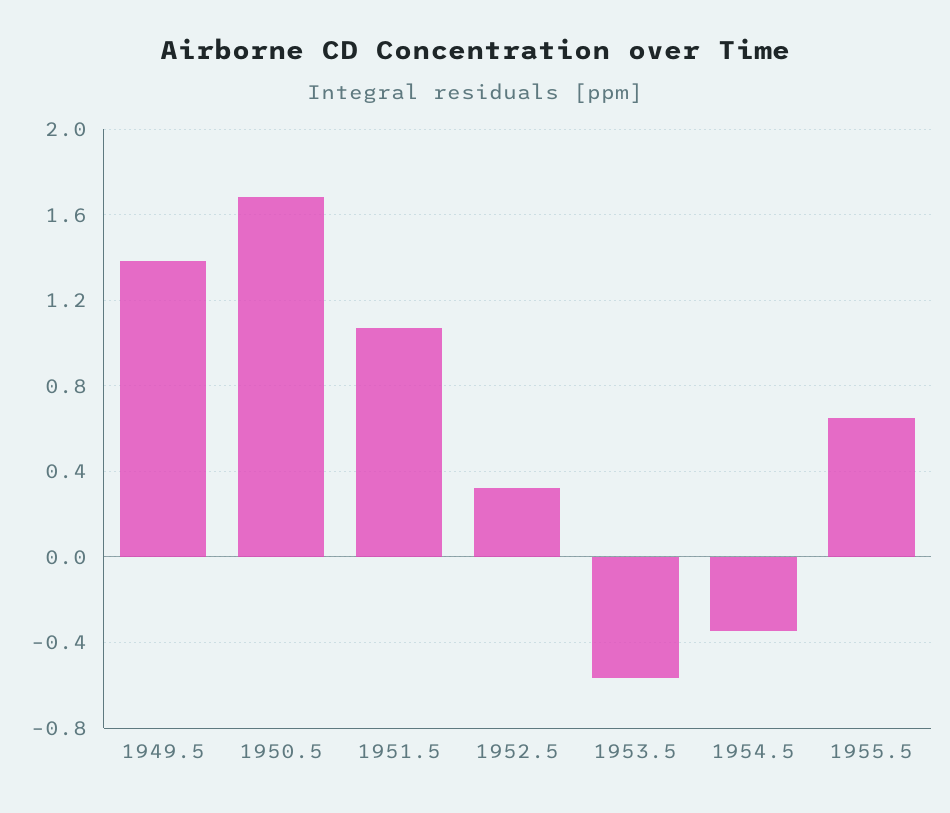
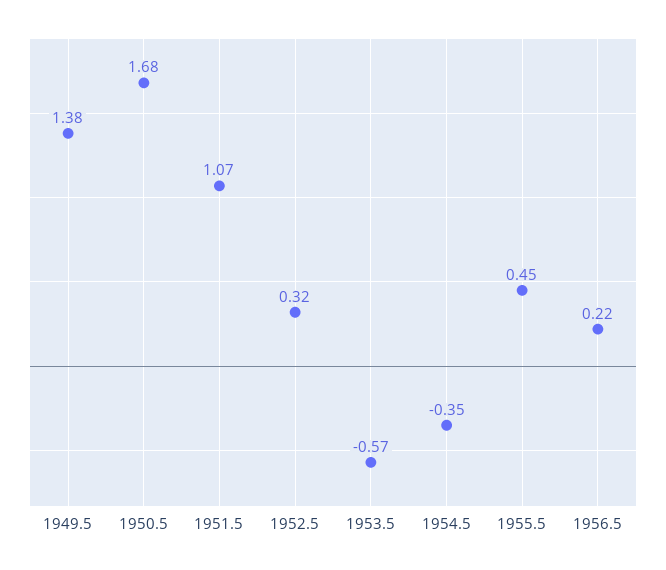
1955.5: 0.65 -> 0.45
1956.5: none -> 0.22

